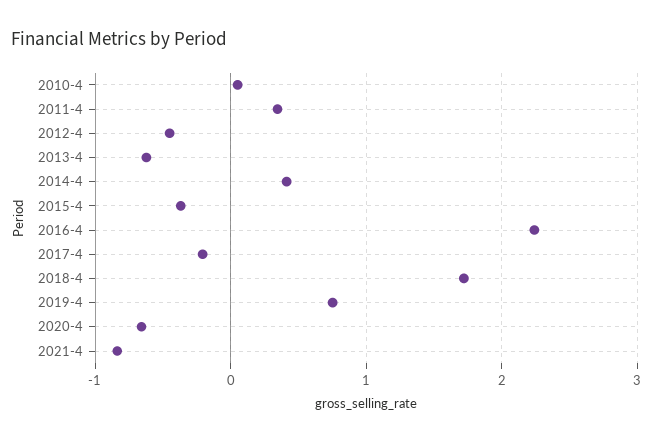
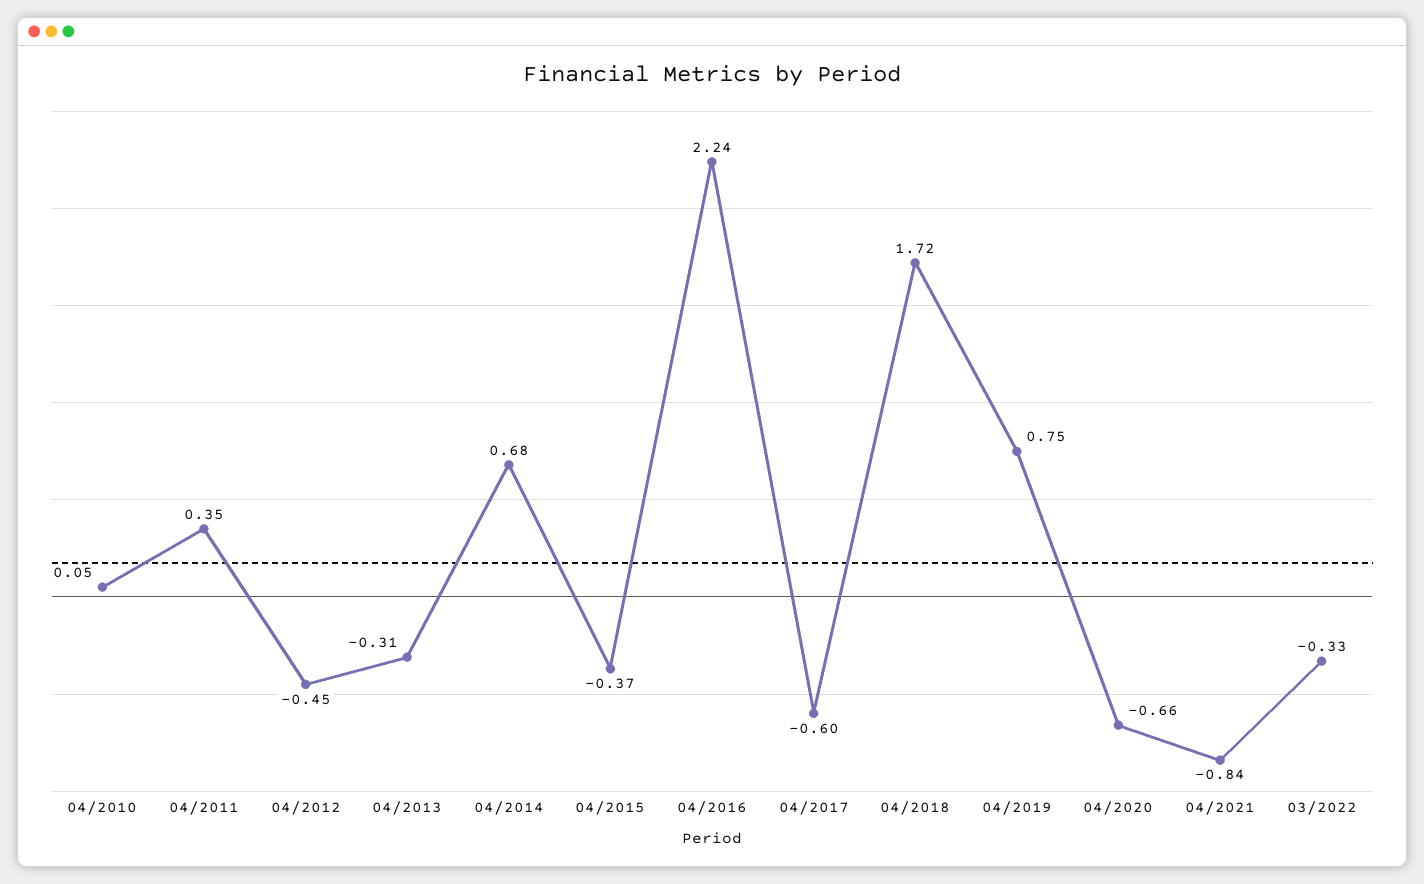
2013-4: -0.6 -> -0.31
2014-4: 0.4 -> 0.68
2017-4: -0.2 -> -0.6
03/2022: none -> -0.33

